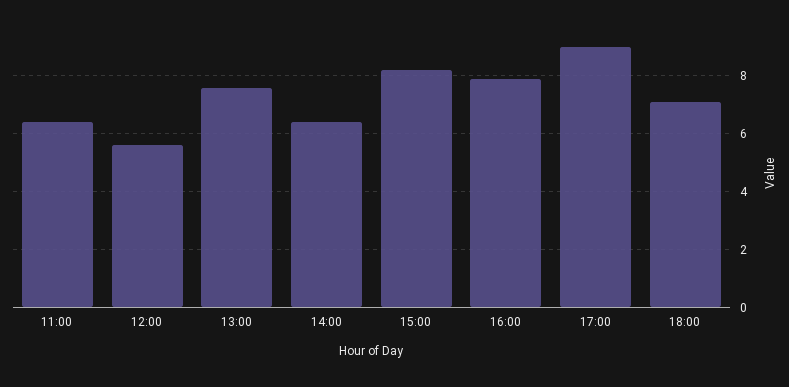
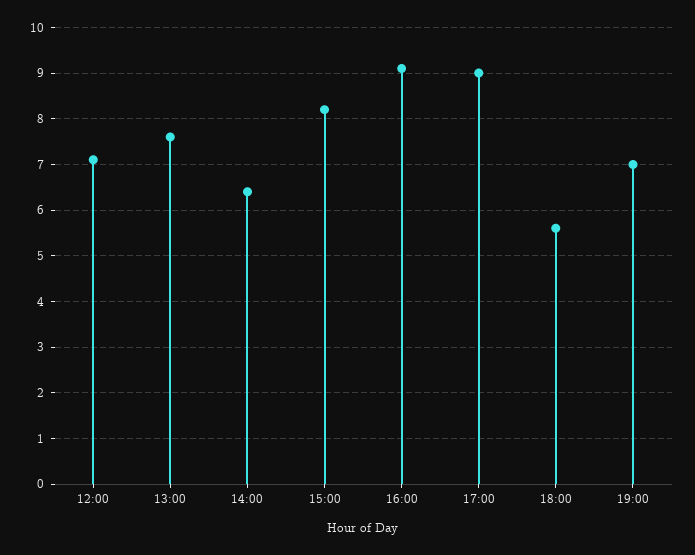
11:00: 6.5 -> none
12:00: 5.5 -> 7
16:00: 8 -> 9
18:00: 7 -> 5.5
19:00: none -> 7

